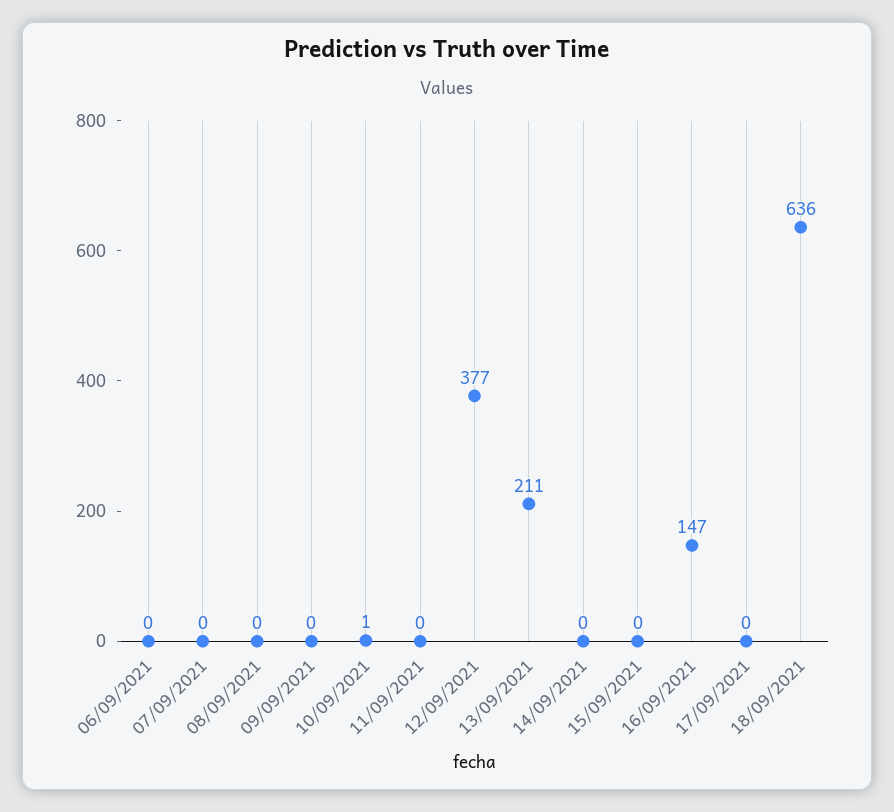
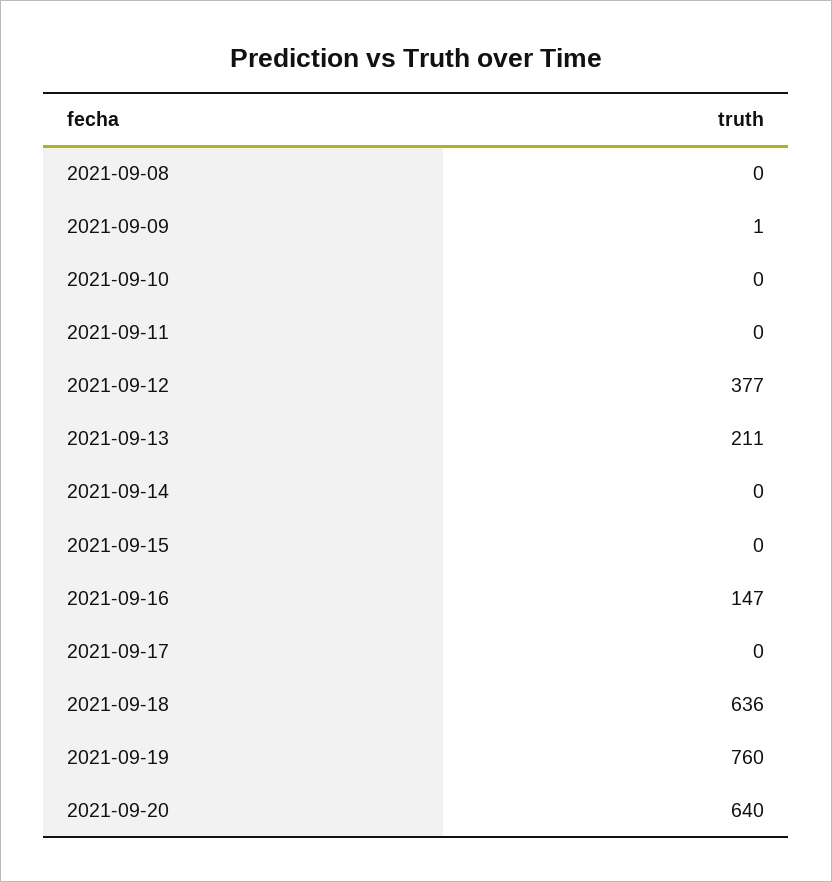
06/09/2021: 0 -> none
07/09/2021: 0 -> none
09/09/2021: 0 -> 1
10/09/2021: 1 -> 0
2021-09-19: none -> 760
2021-09-20: none -> 640

